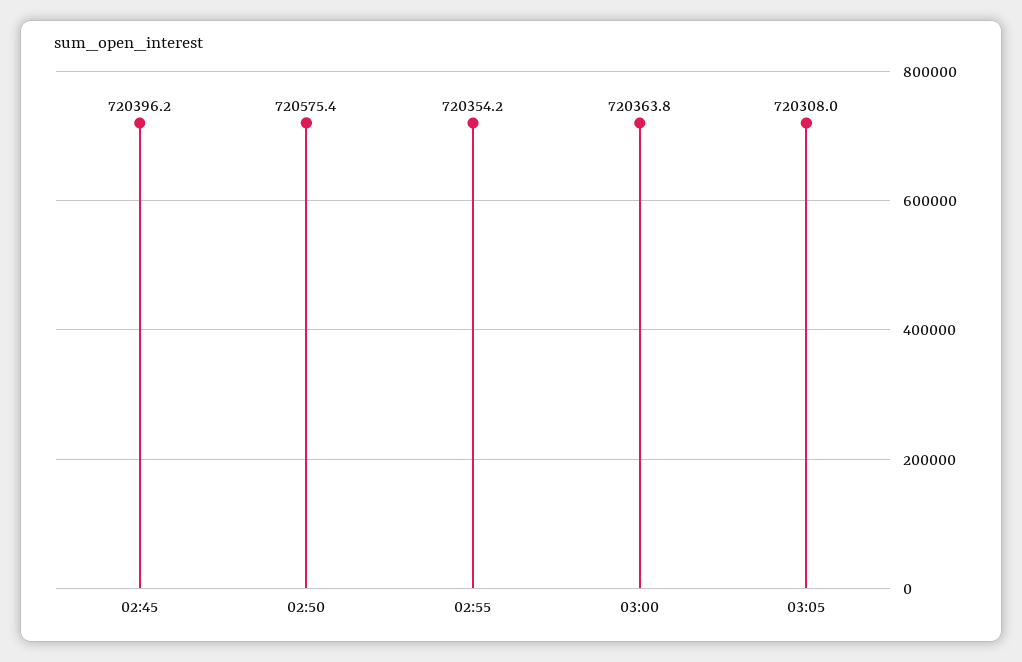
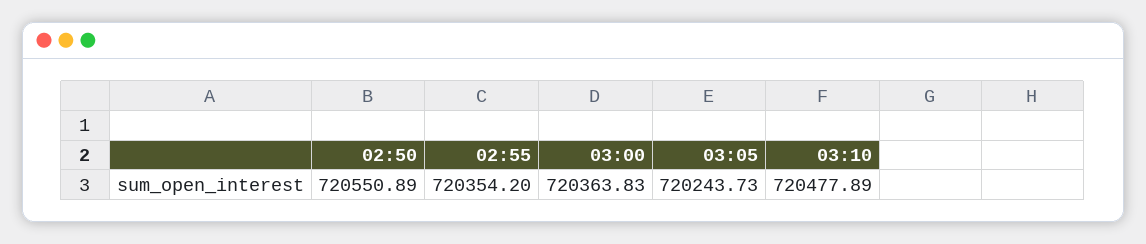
02:45: 720396.2 -> none
02:50: 720575.4 -> 720550.89
03:05: 720308 -> 720243.73
03:10: none -> 720477.89

